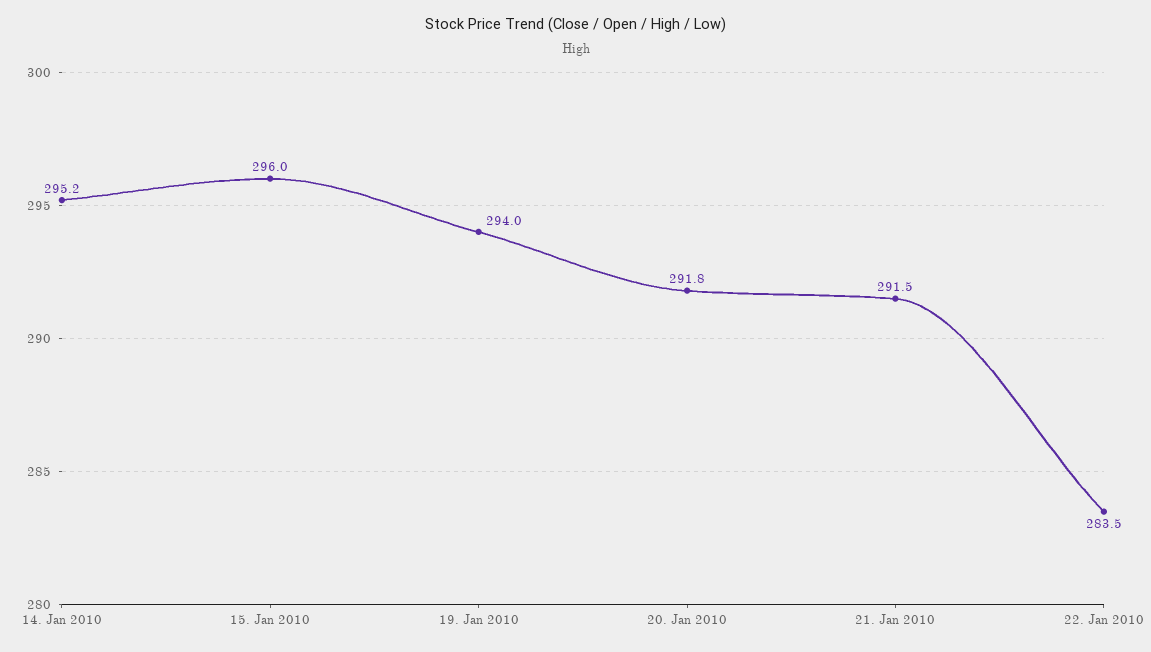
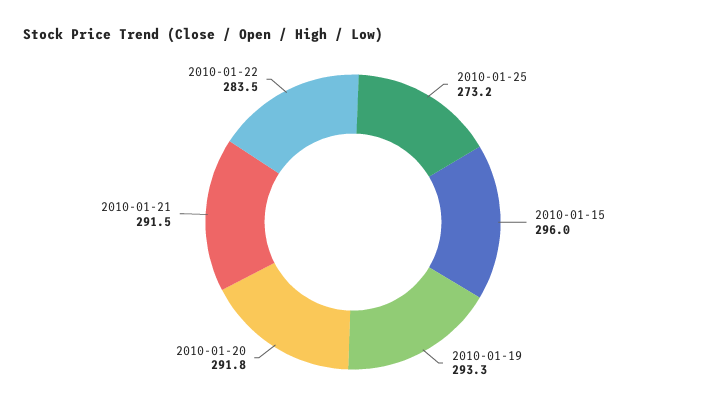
14. Jan 2010: 295.2 -> none
19. Jan 2010: 294 -> 293.3
2010-01-25: none -> 273.2

